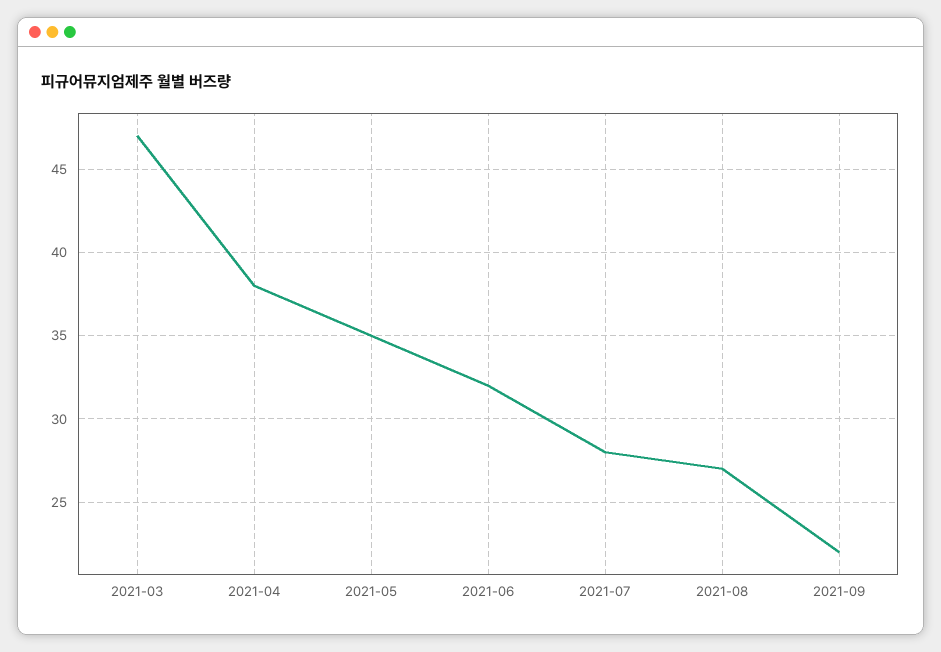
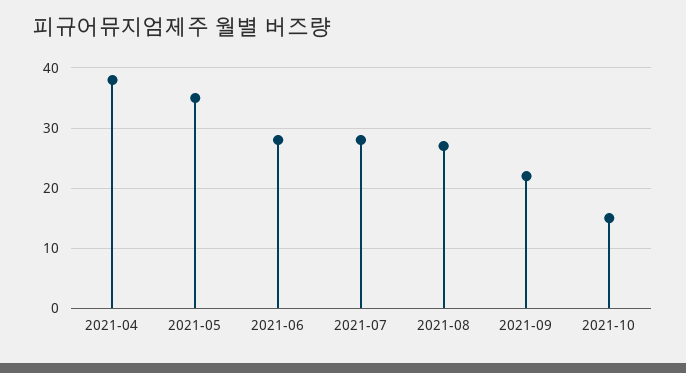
2021-03: 47 -> none
2021-06: 32 -> 28
2021-10: none -> 15

